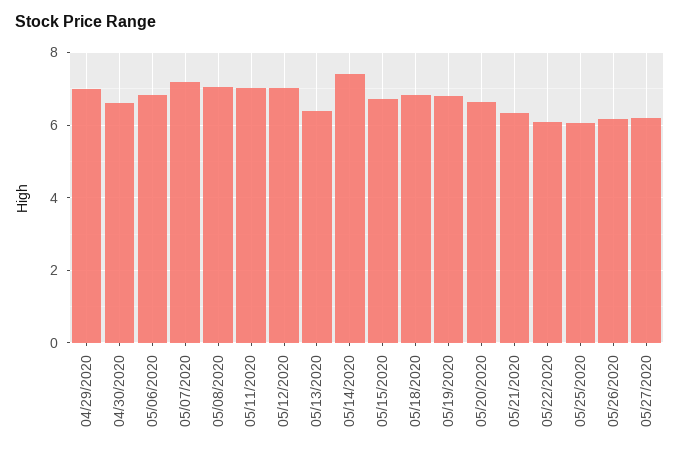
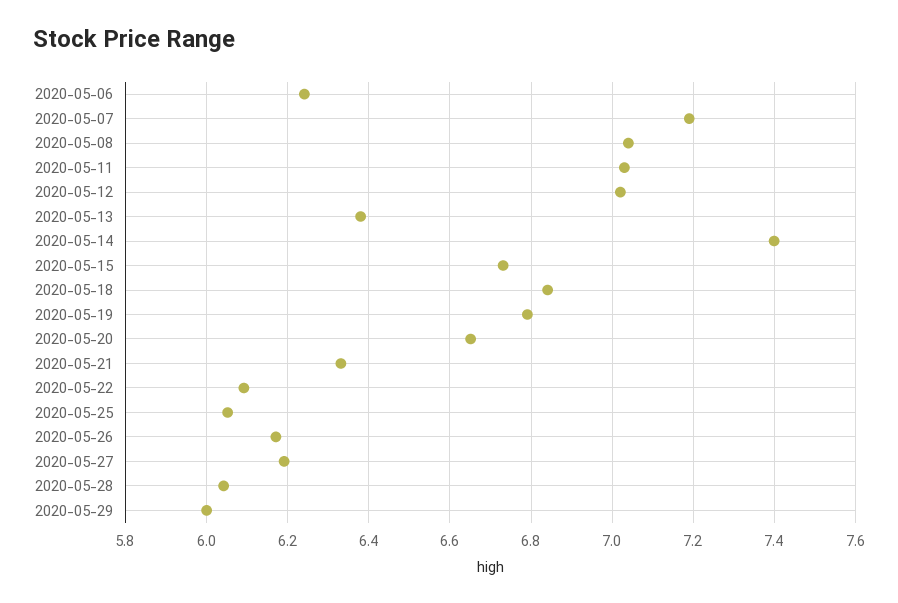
04/29/2020: 7 -> none
04/30/2020: 6.6 -> none
05/06/2020: 6.8 -> 6.24
2020-05-28: none -> 6.04
2020-05-29: none -> 6

